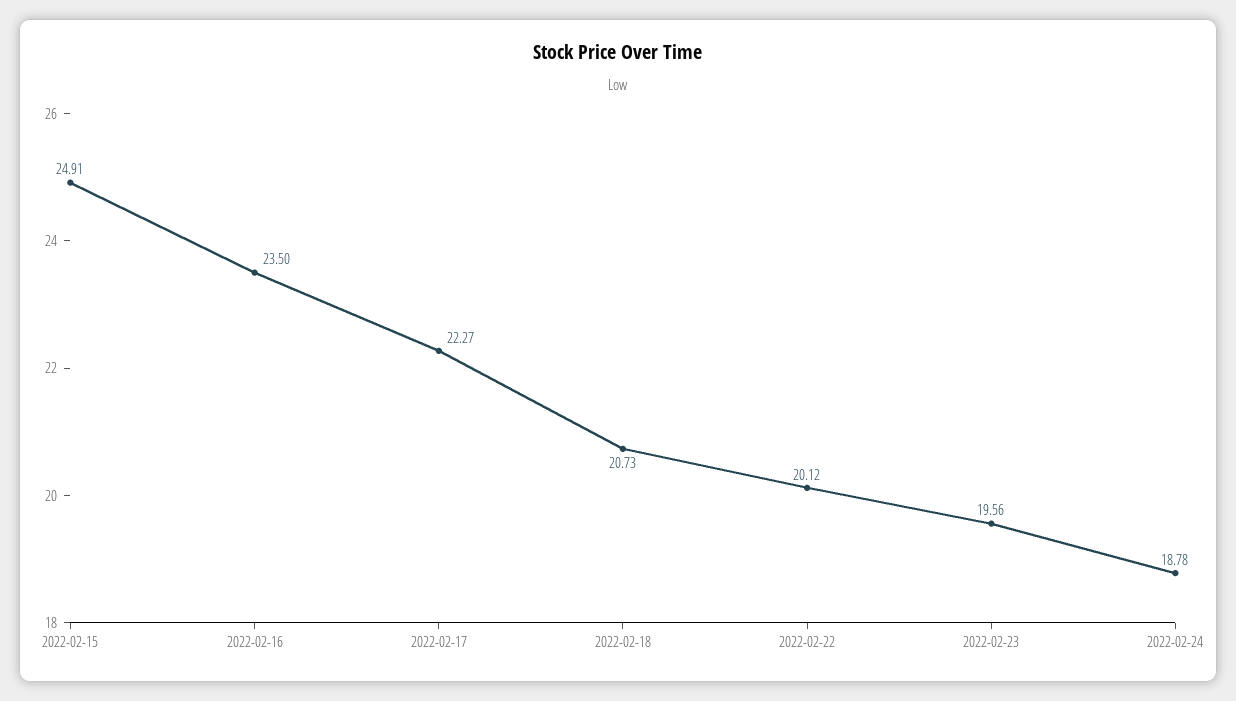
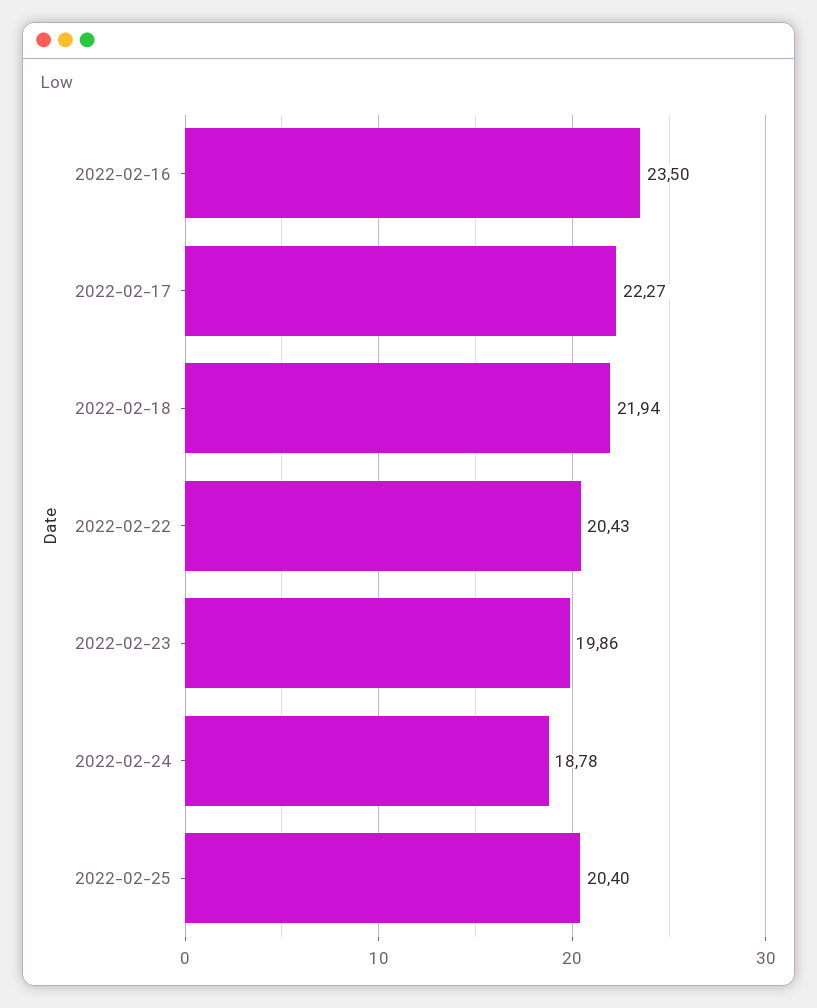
2022-02-15: 24.91 -> none
2022-02-18: 20.73 -> 21.94
2022-02-22: 20.12 -> 20.43
2022-02-23: 19.56 -> 19.86
2022-02-25: none -> 20.4

